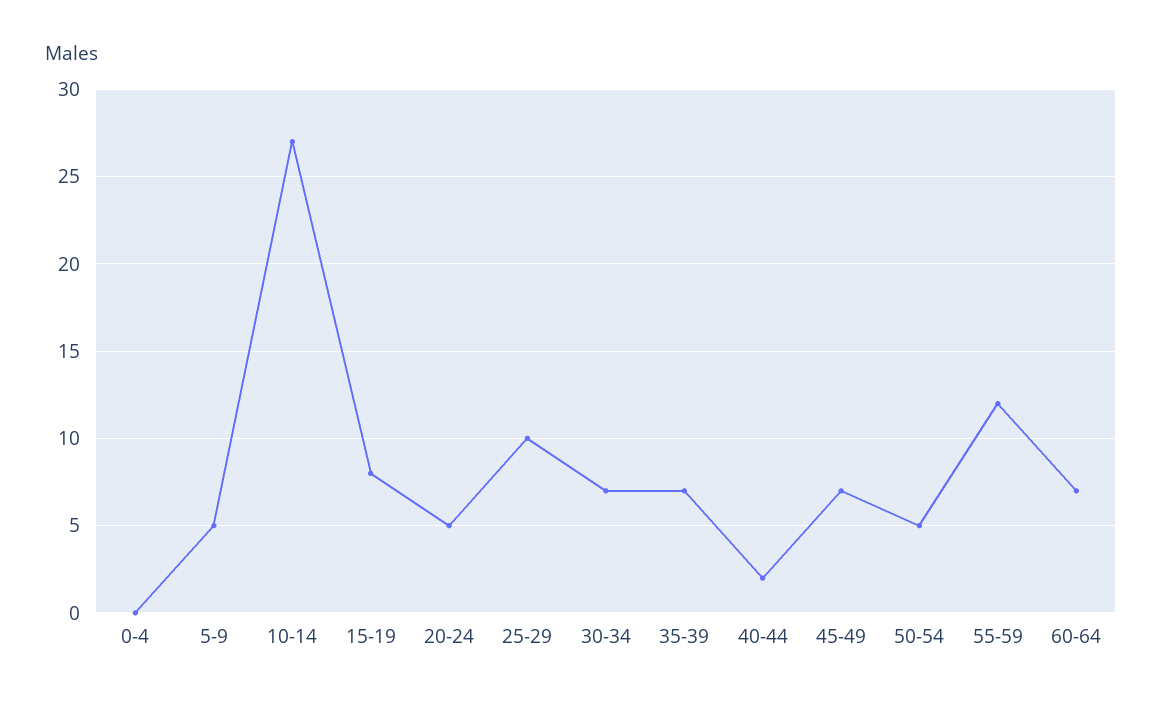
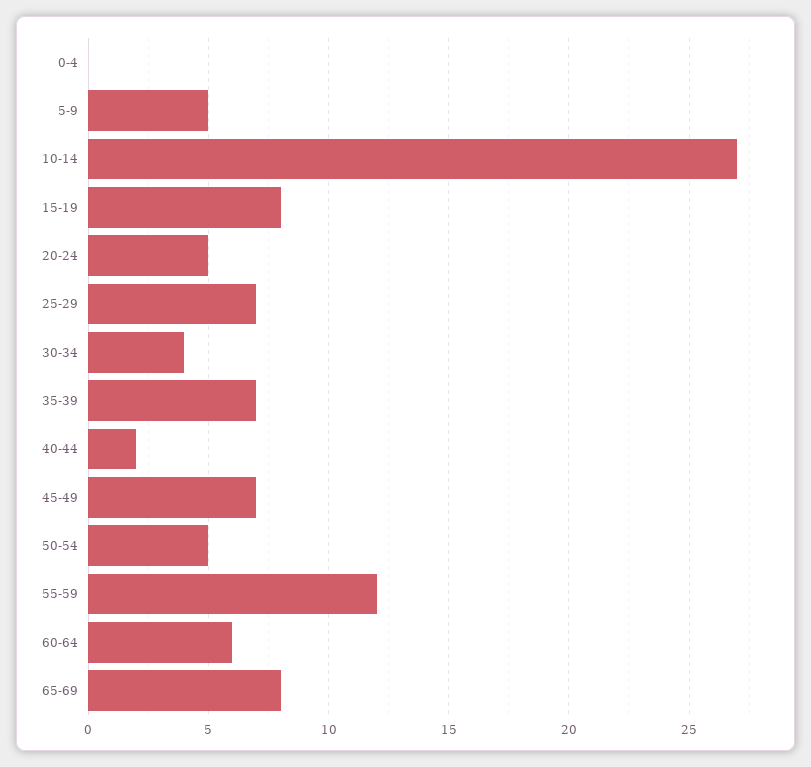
25-29: 10 -> 7
30-34: 7 -> 4
60-64: 7 -> 6
65-69: none -> 8

